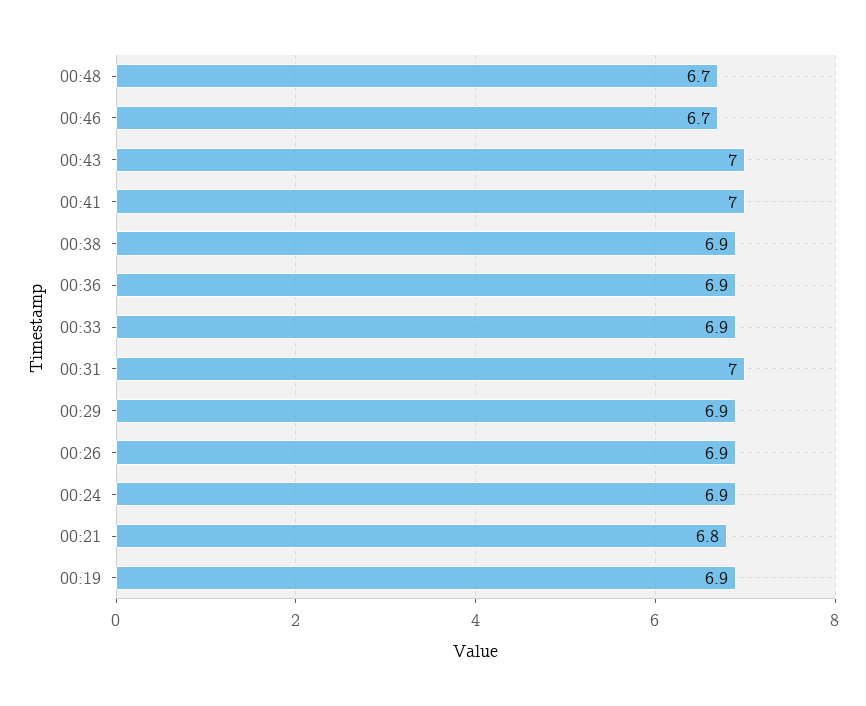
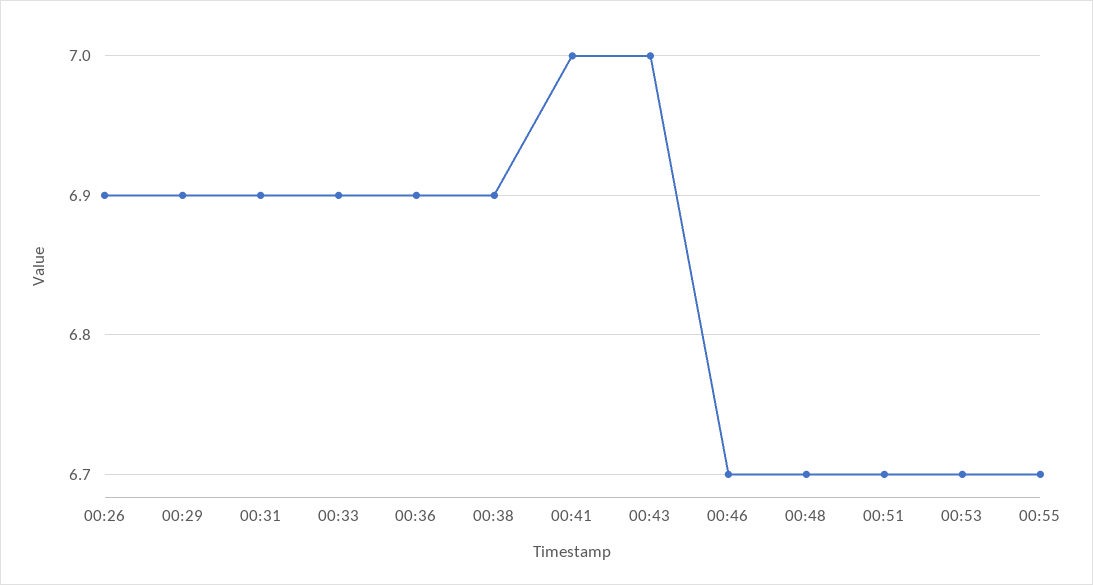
00:31: 7 -> 6.9
00:24: 6.9 -> none
00:21: 6.8 -> none
00:19: 6.9 -> none
00:51: none -> 6.7
00:53: none -> 6.7
00:55: none -> 6.7

